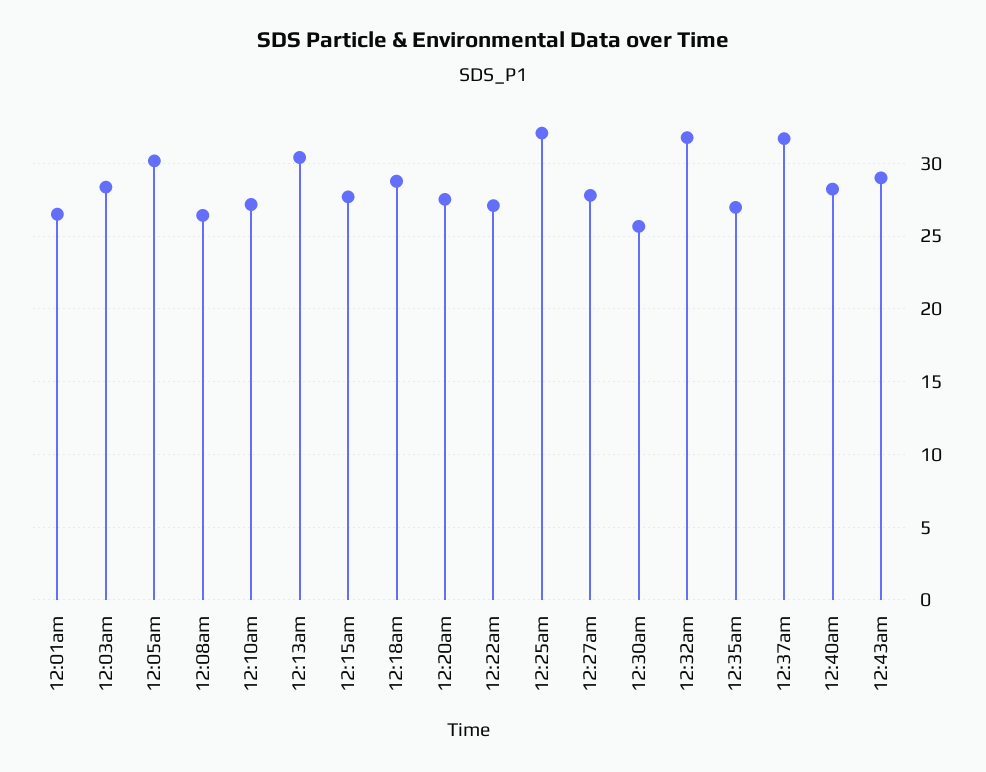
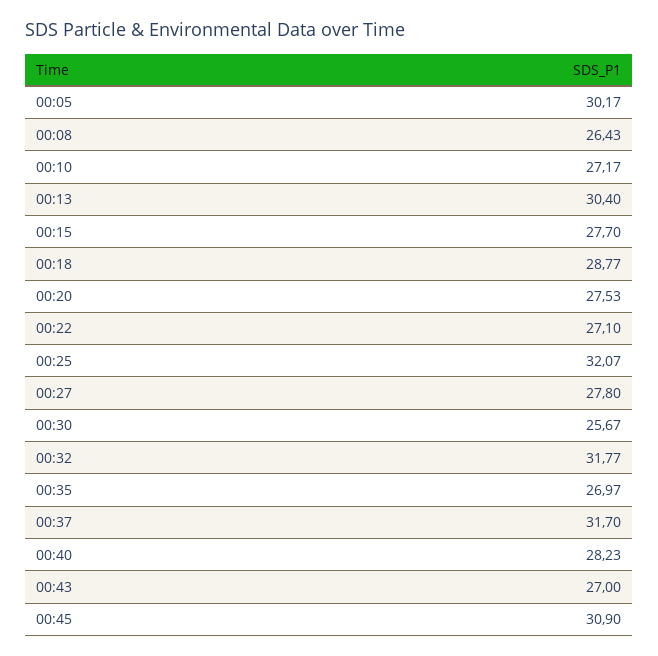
12:01am: 26.5 -> none
12:03am: 28.5 -> none
12:43am: 29 -> 27
00:45: none -> 30.9

